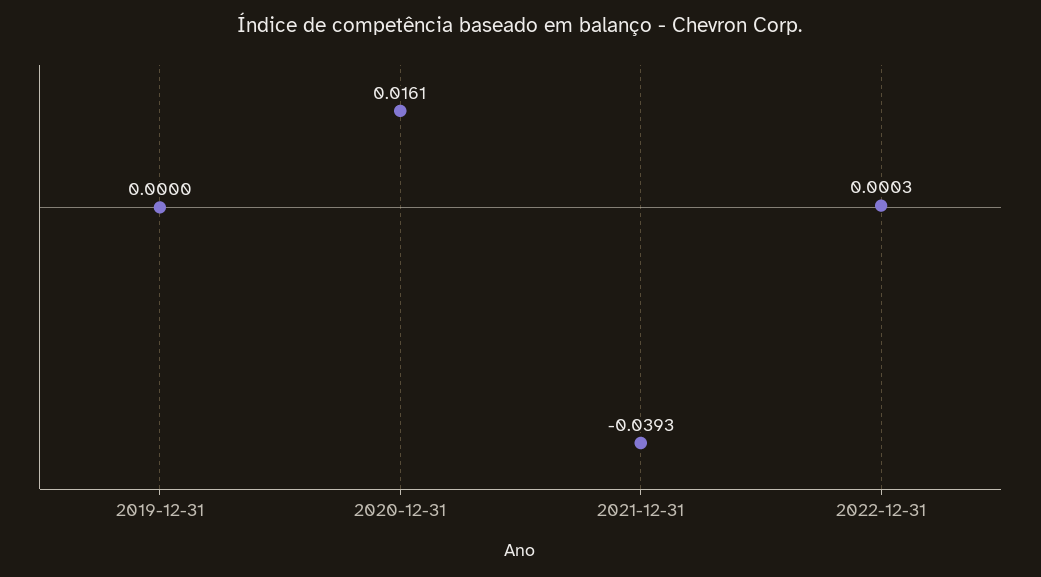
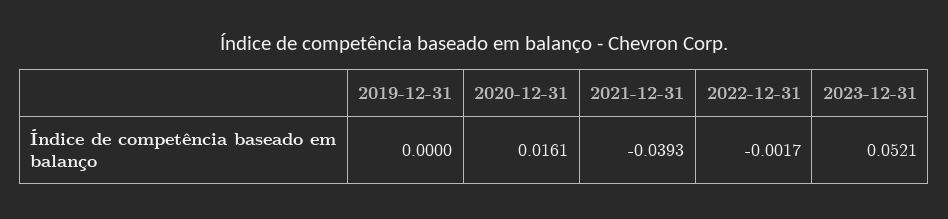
2022-12-31: 0.0003 -> -0.0017
2023-12-31: none -> 0.0521

